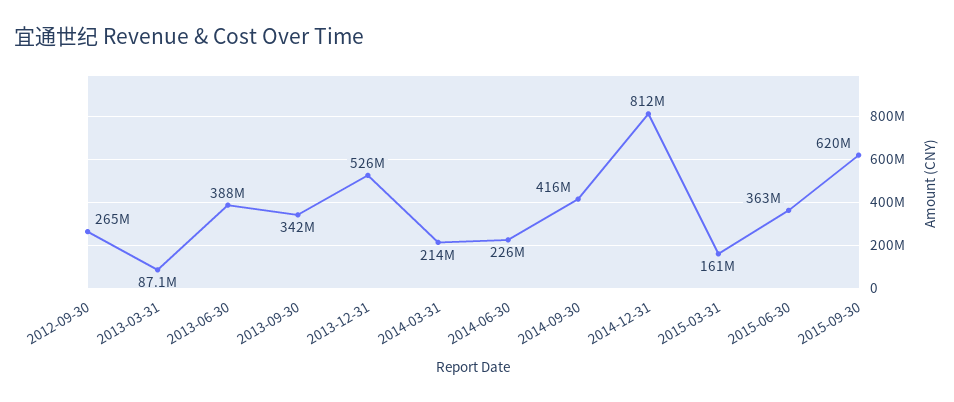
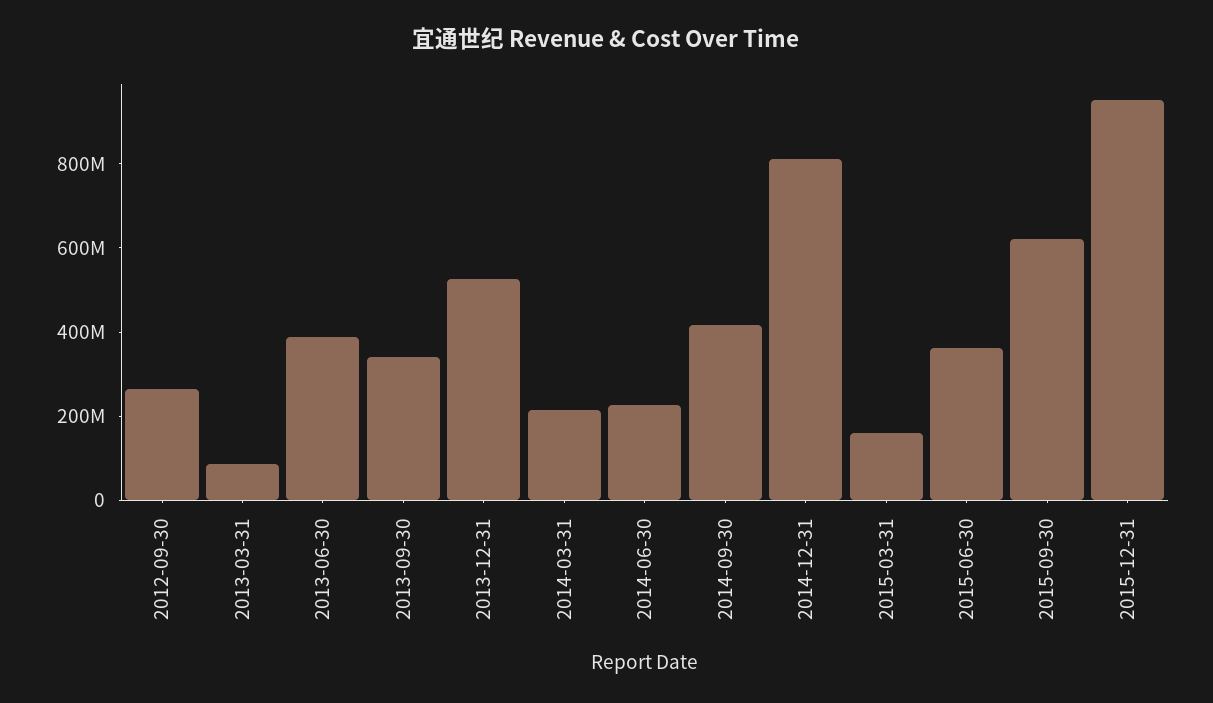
2015-12-31: none -> 950000000

